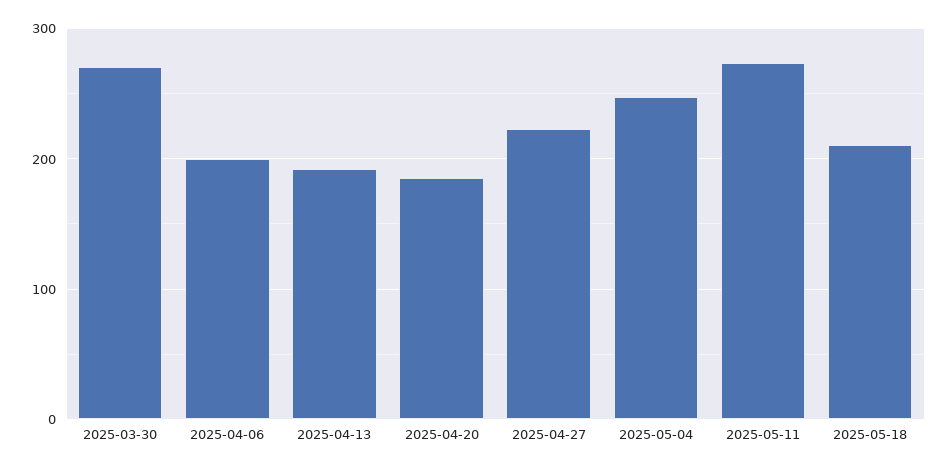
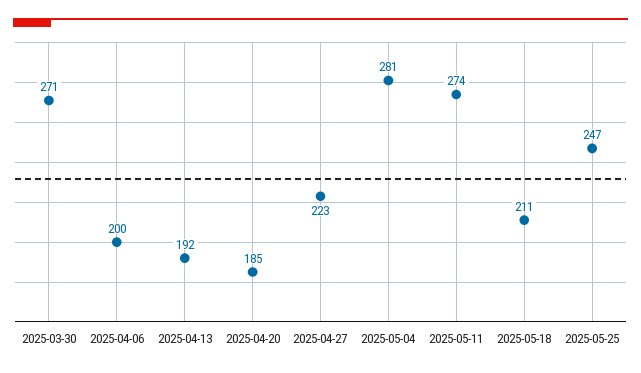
2025-05-04: 250 -> 281
2025-05-25: none -> 247

